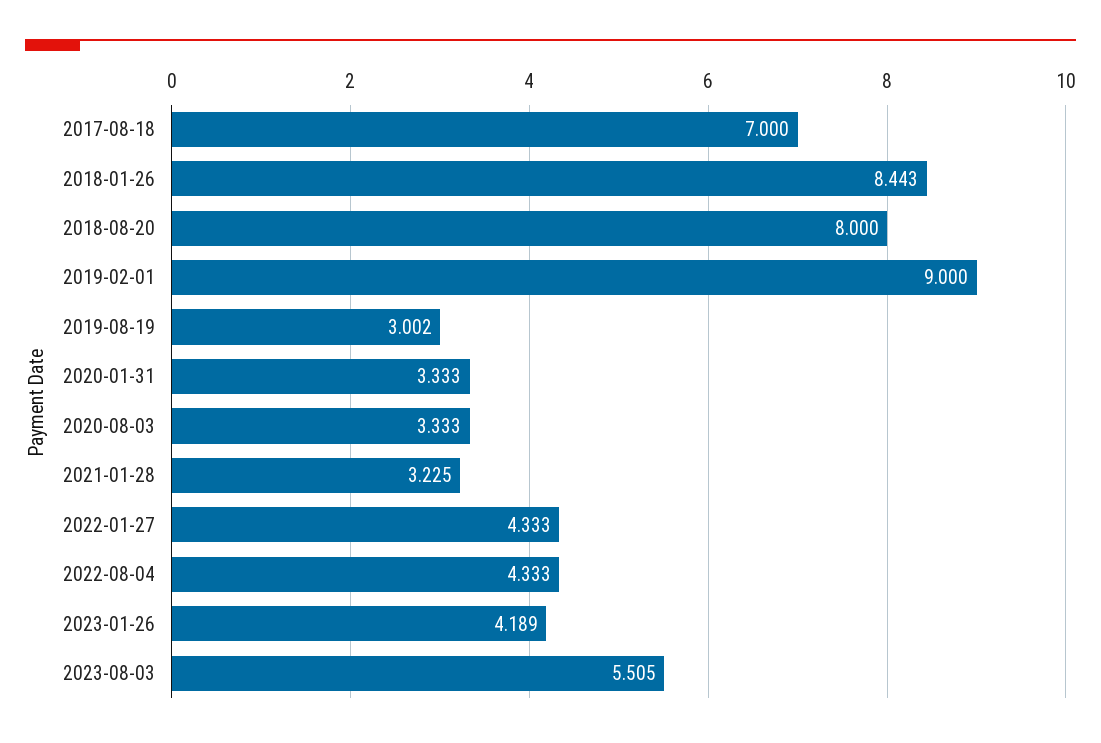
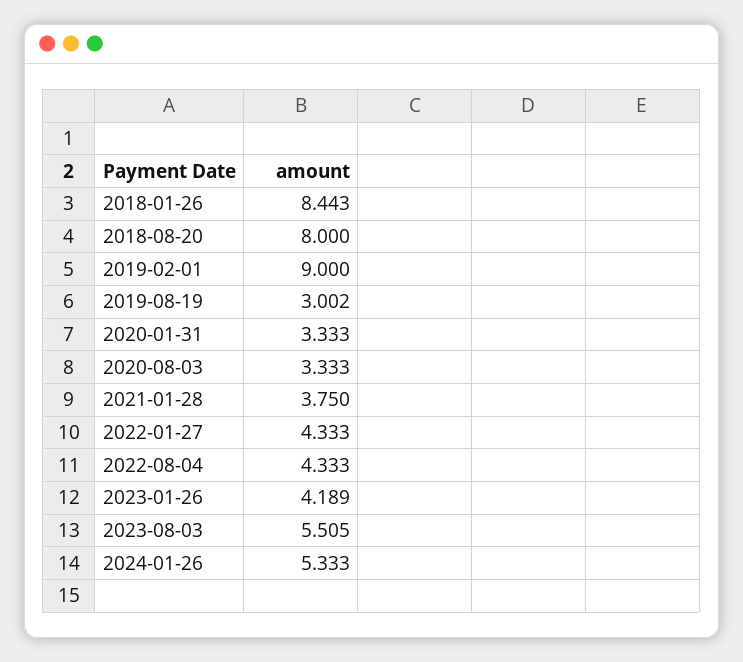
2017-08-18: 7 -> none
2021-01-28: 3.225 -> 3.75
2024-01-26: none -> 5.333

